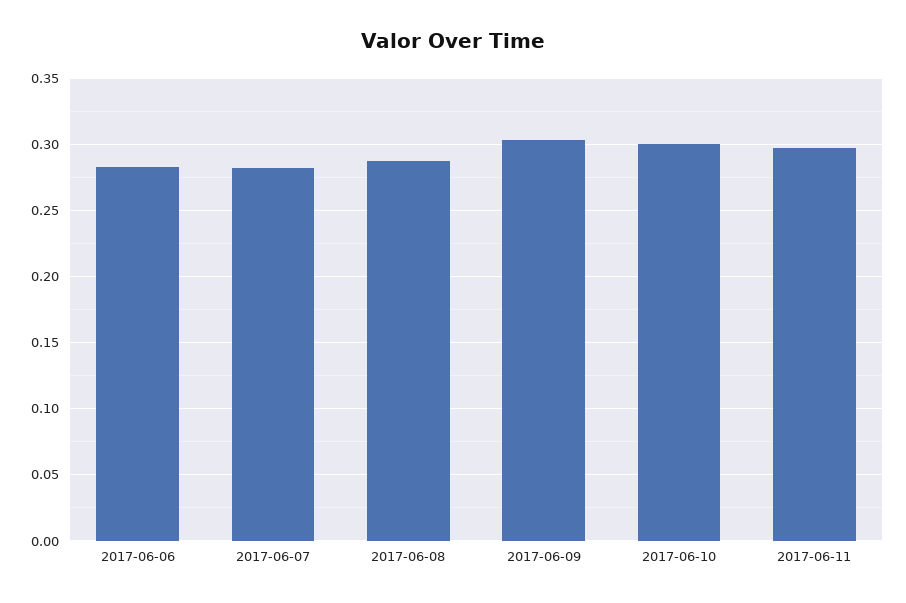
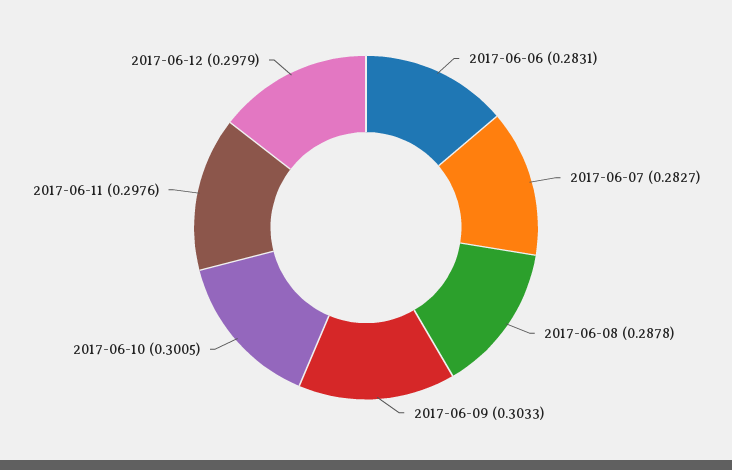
2017-06-12: none -> 0.2979

